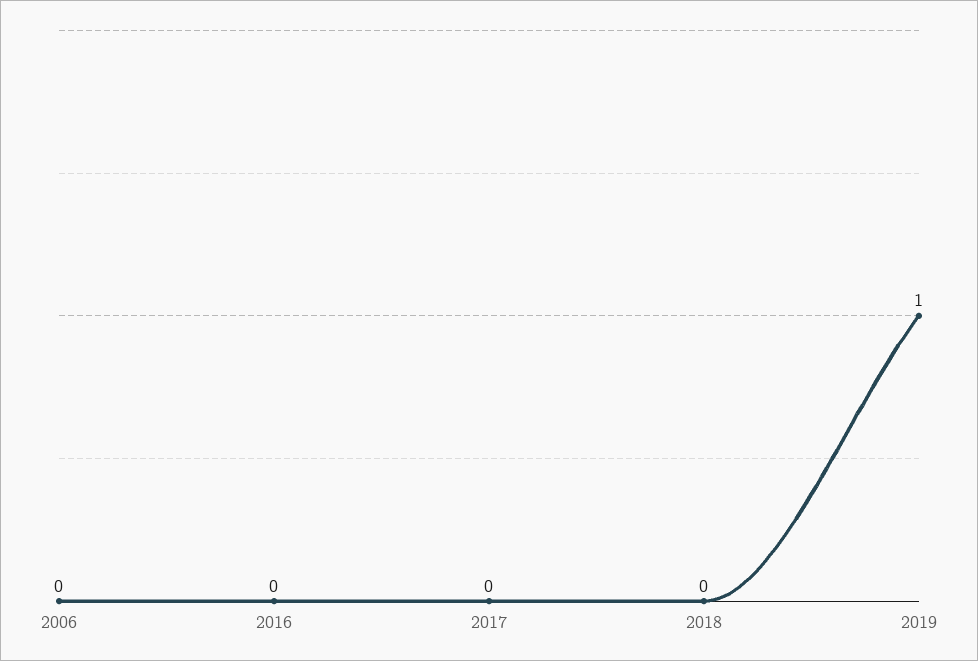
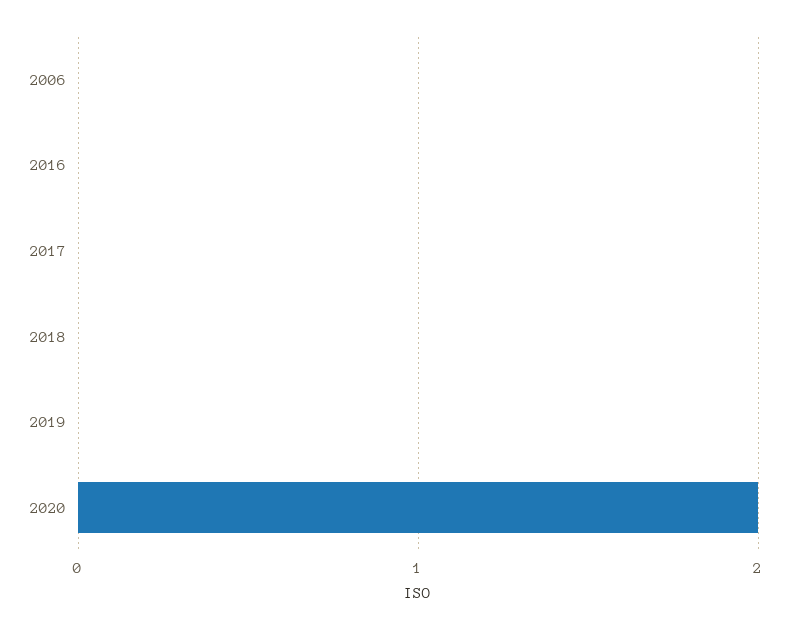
2019: 1 -> 0
2020: none -> 2

